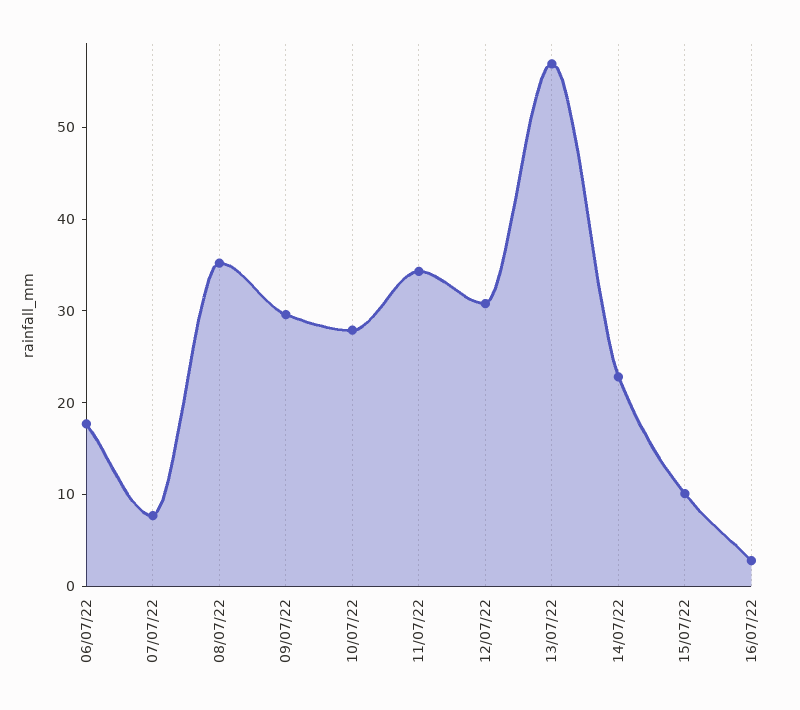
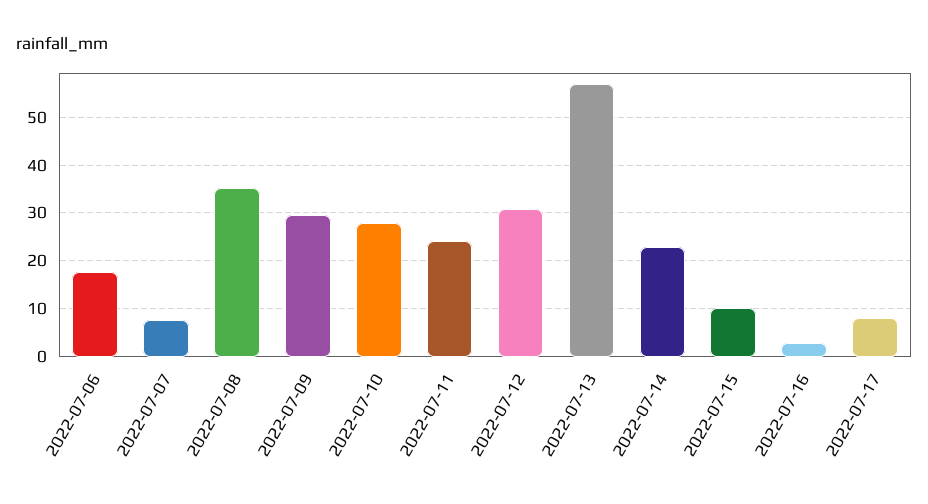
11/07/22: 34 -> 24
2022-07-17: none -> 8

